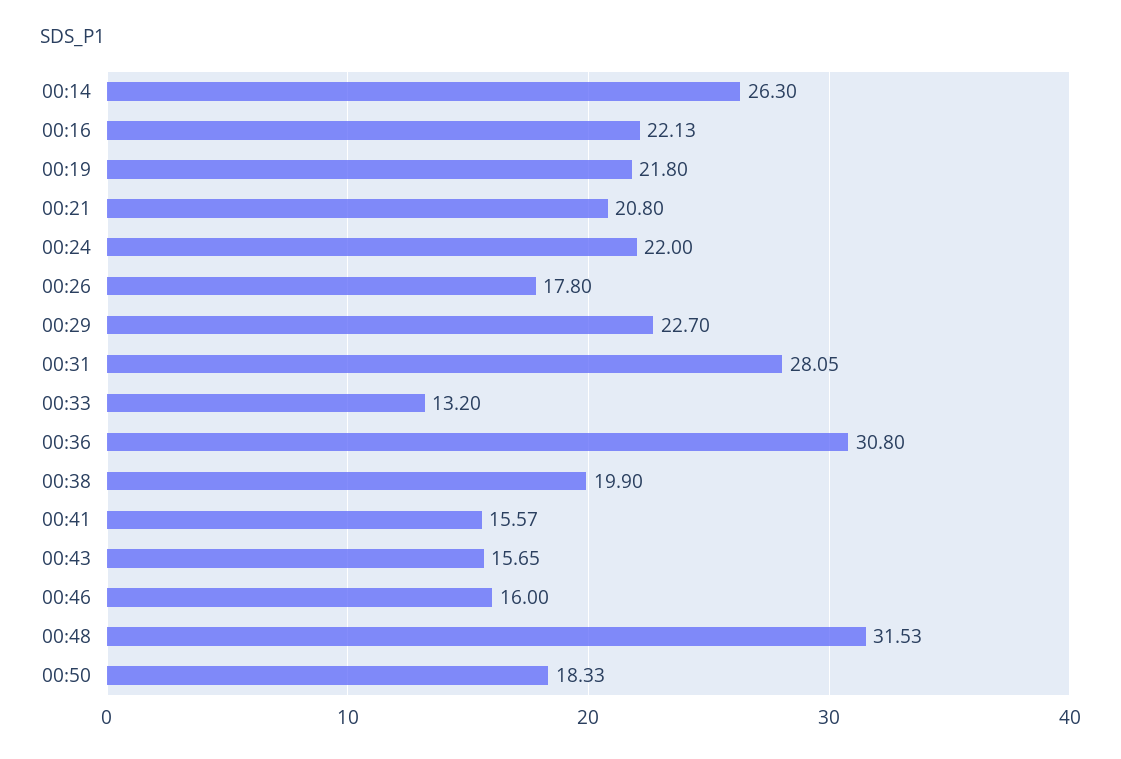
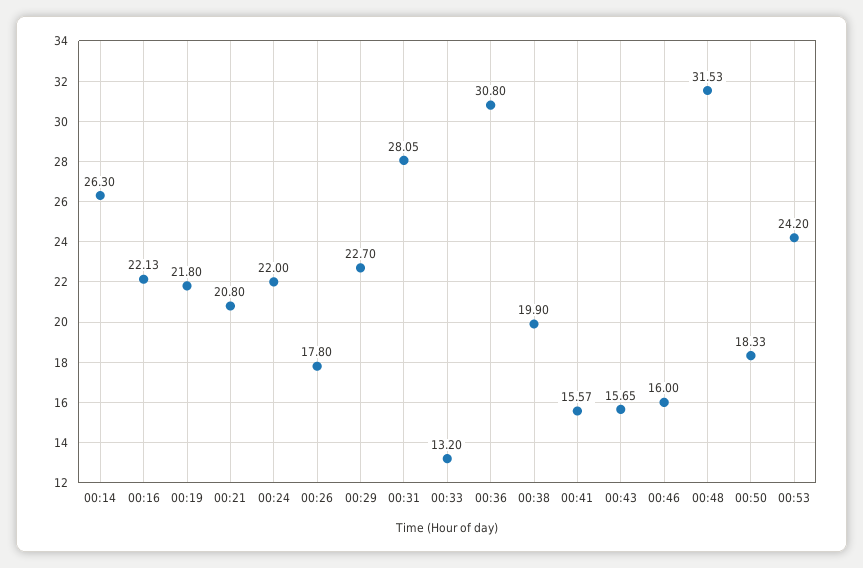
00:53: none -> 24.2

